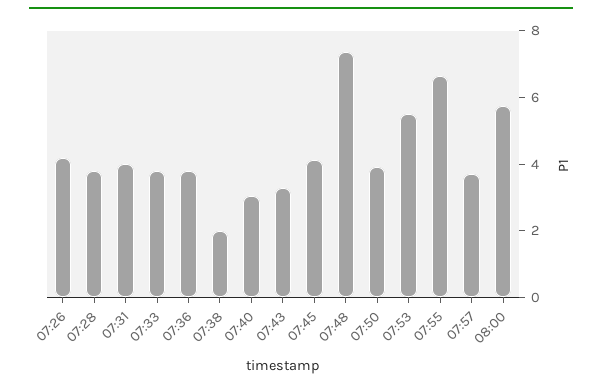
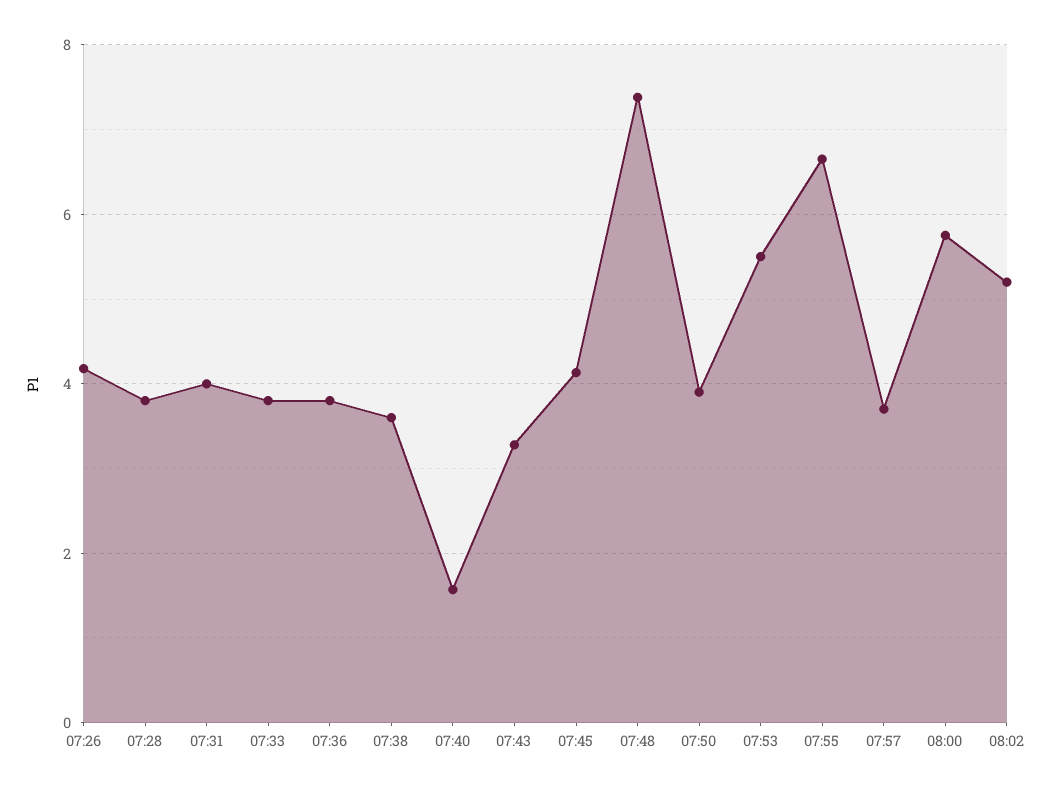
07:38: 2 -> 3.6
07:40: 3 -> 1.6
08:02: none -> 5.2

